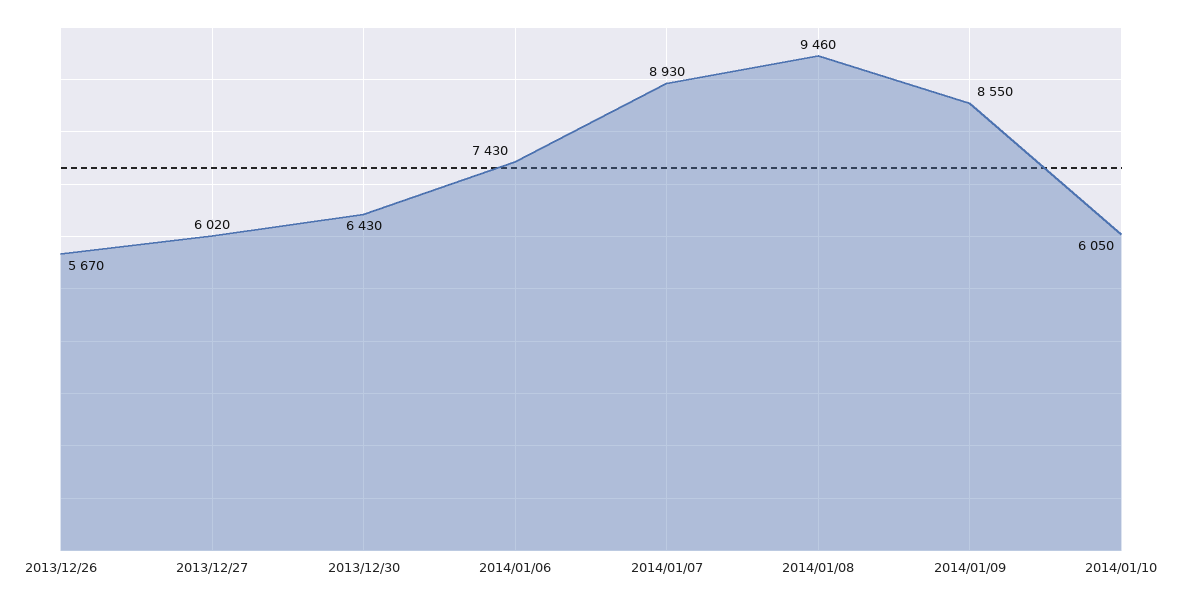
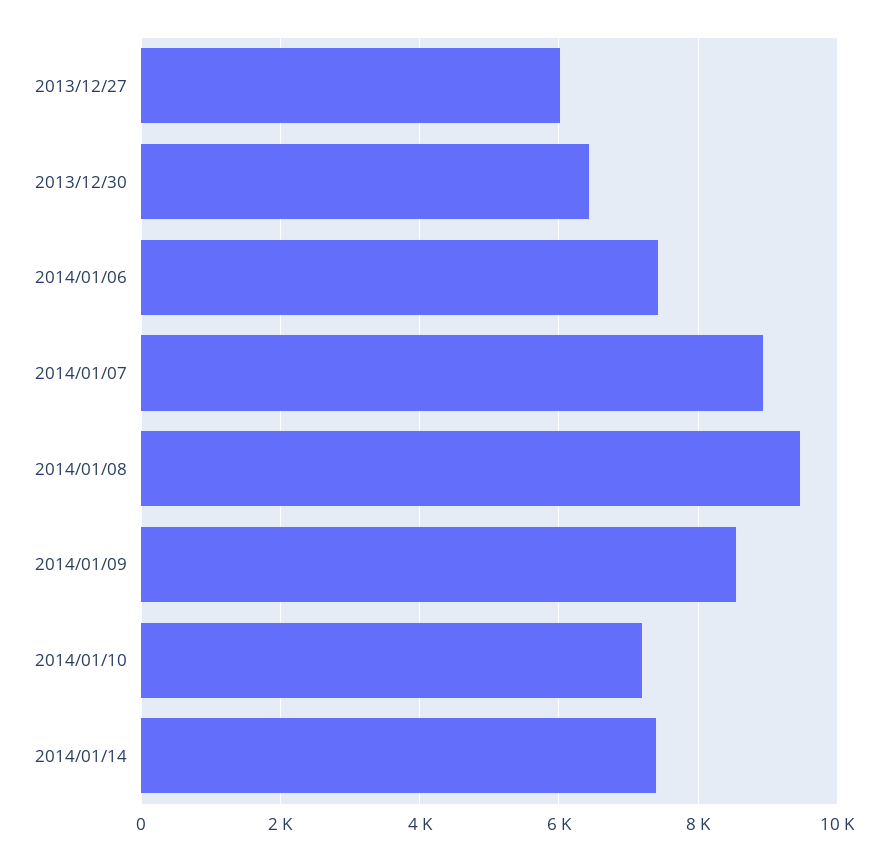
2013/12/26: 5670 -> none
2014/01/10: 6050 -> 7200
2014/01/14: none -> 7400

